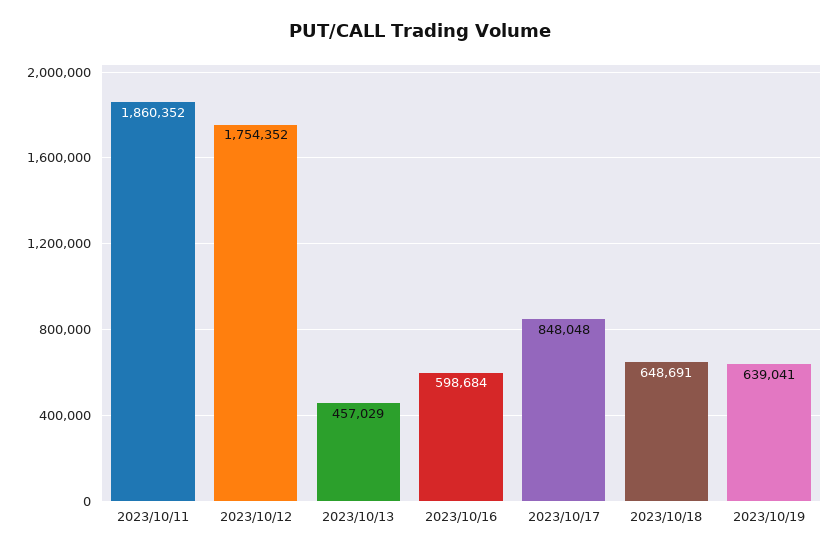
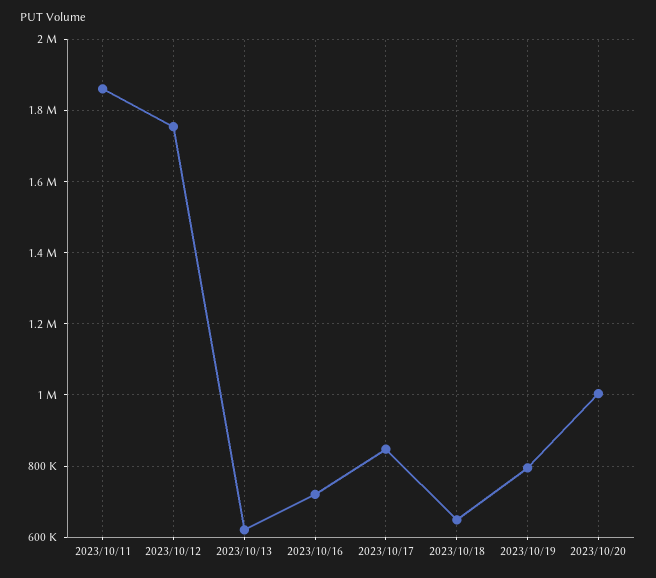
2023/10/13: 457029 -> 620000
2023/10/16: 598684 -> 720000
2023/10/19: 639041 -> 800000
2023/10/20: none -> 1000000

